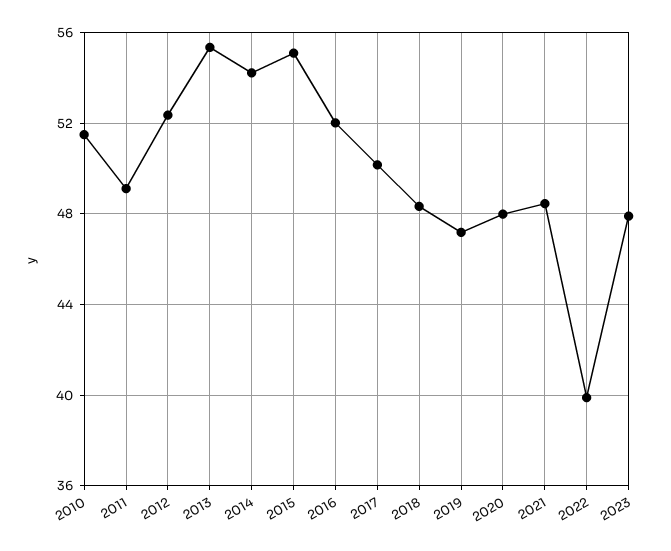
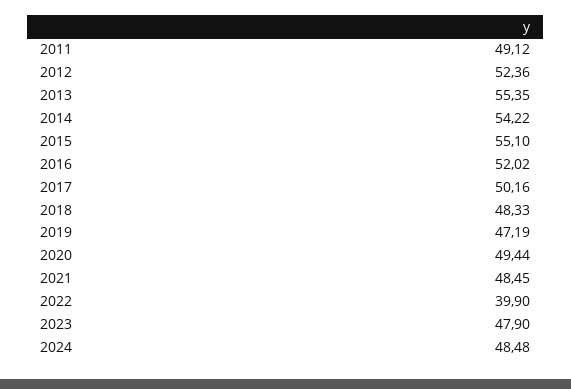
2010: 51.5 -> none
2020: 48 -> 49.44
2024: none -> 48.48

